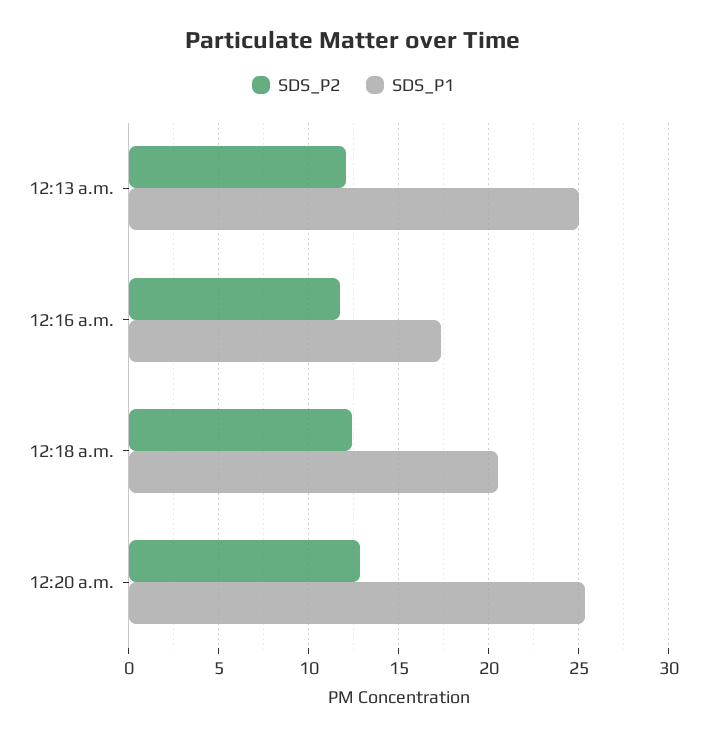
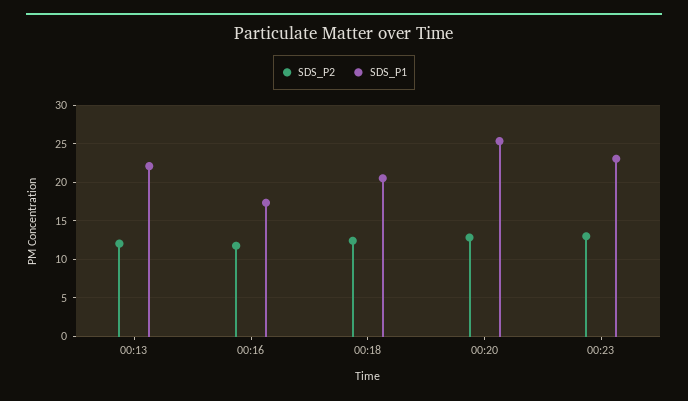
SDS_P1, 12:13 a.m.: 25 -> 22
SDS_P2, 00:23: none -> 13
SDS_P1, 00:23: none -> 23

